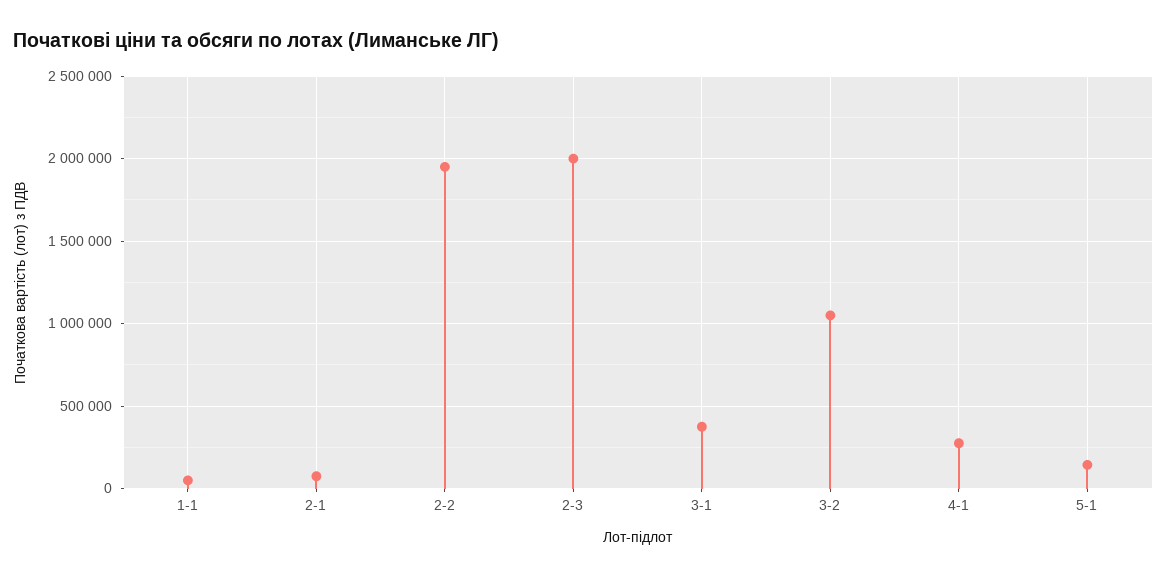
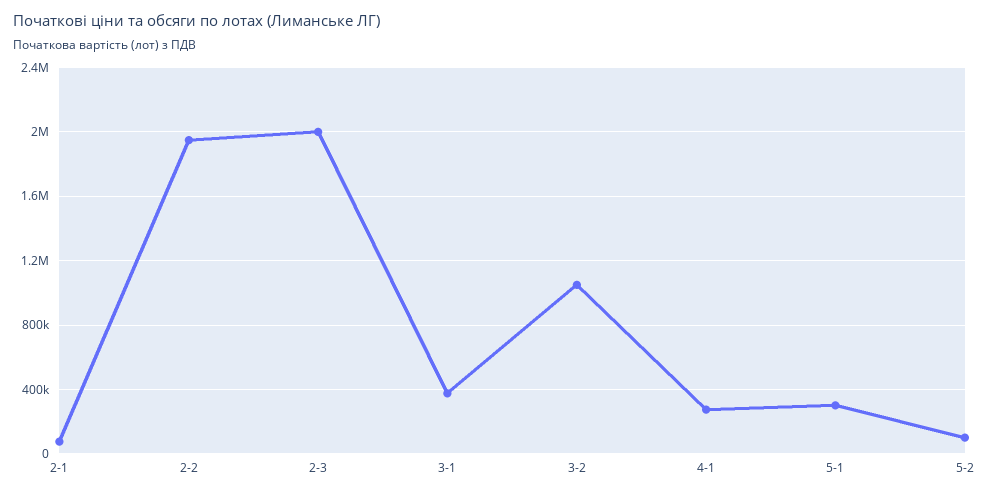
1-1: 50000 -> none
5-1: 150000 -> 300000
5-2: none -> 100000

